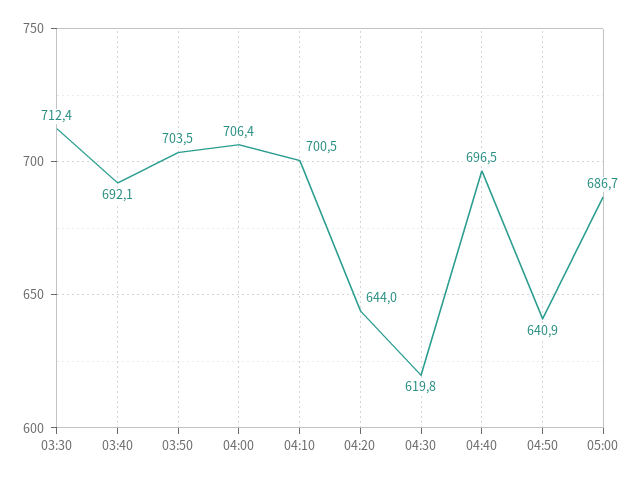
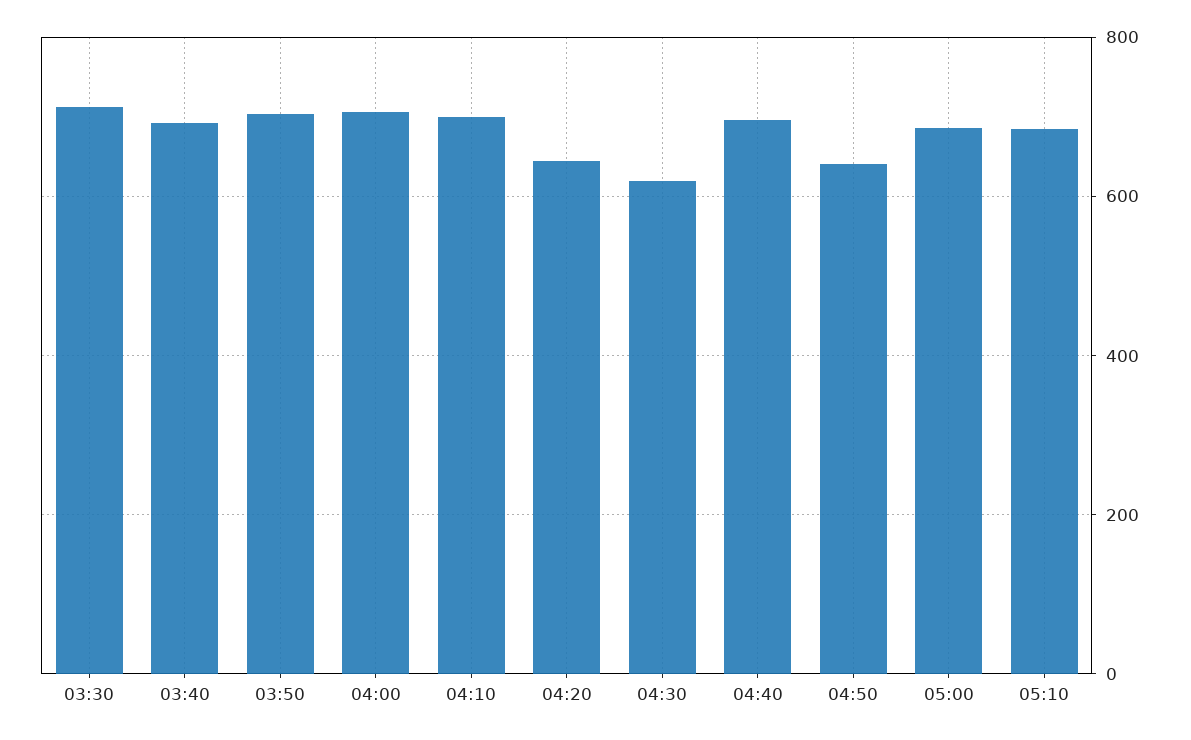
05:10: none -> 680

